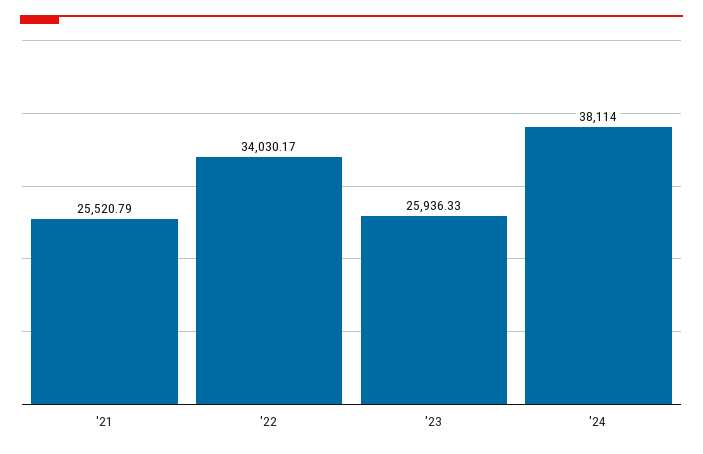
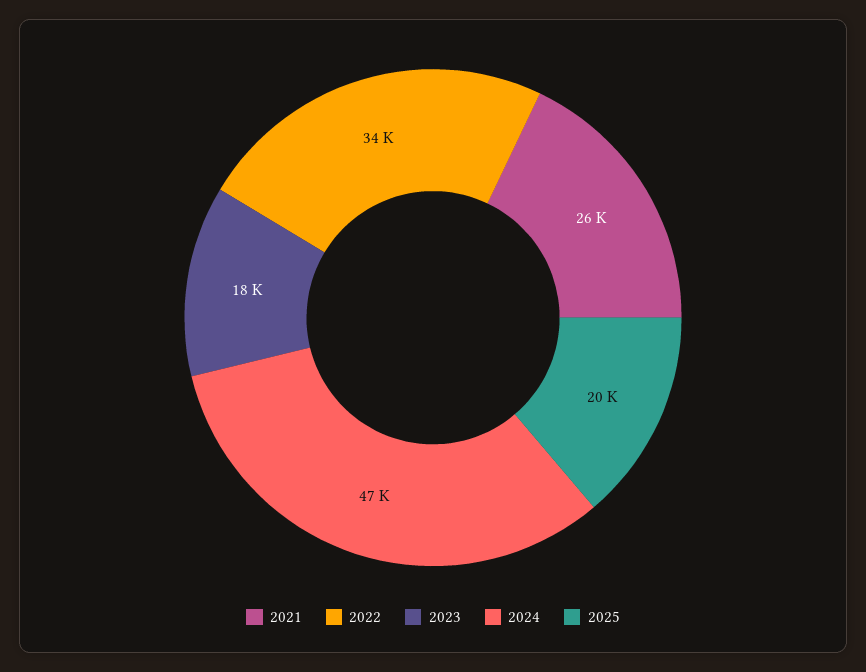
'23: 25936.33 -> 18000
'24: 38114 -> 47000
2025: none -> 20000

